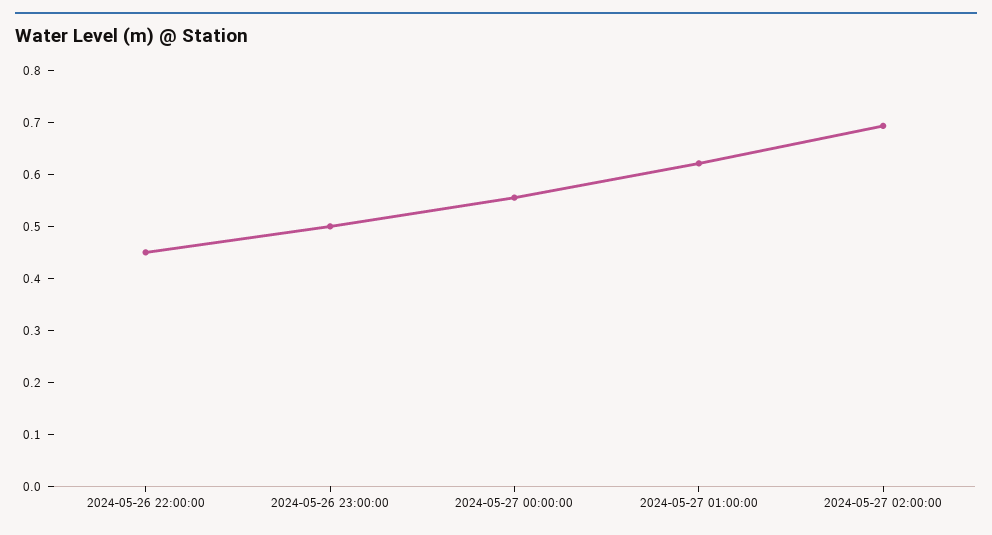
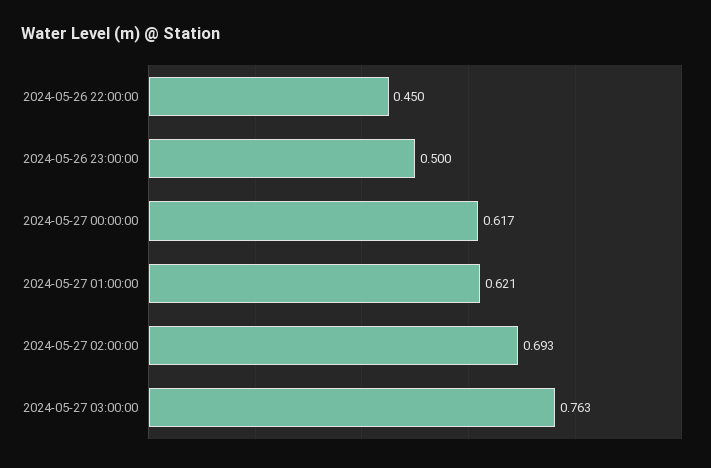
2024-05-27 00:00:00: 0.56 -> 0.617
2024-05-27 03:00:00: none -> 0.763

